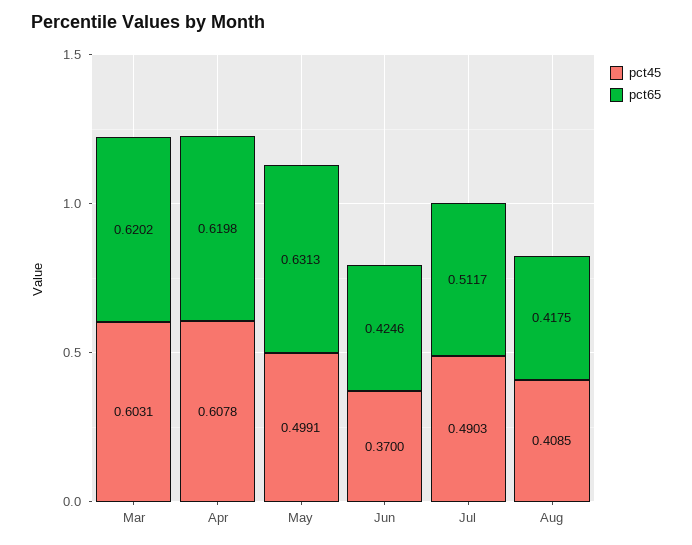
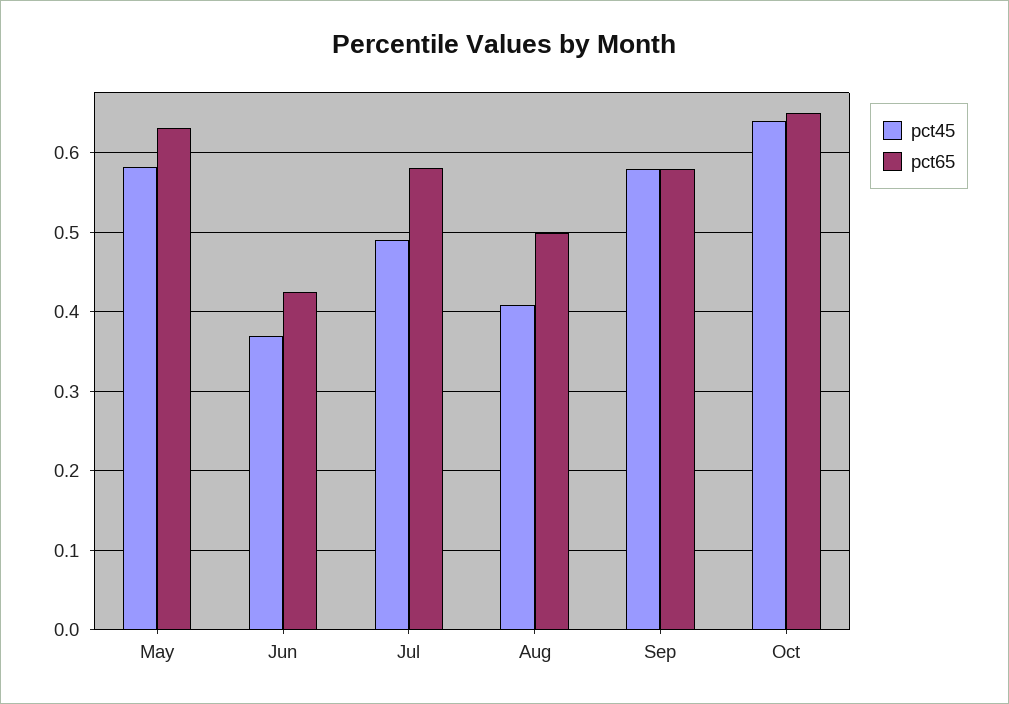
pct45, Mar: 0.6031 -> none
pct65, Mar: 0.6202 -> none
pct45, Apr: 0.6078 -> none
pct65, Apr: 0.6198 -> none
pct45, May: 0.4991 -> 0.58
pct65, Jul: 0.5117 -> 0.58
pct65, Aug: 0.4175 -> 0.5
pct45, Sep: none -> 0.58
pct65, Sep: none -> 0.58
pct45, Oct: none -> 0.64
pct65, Oct: none -> 0.65

